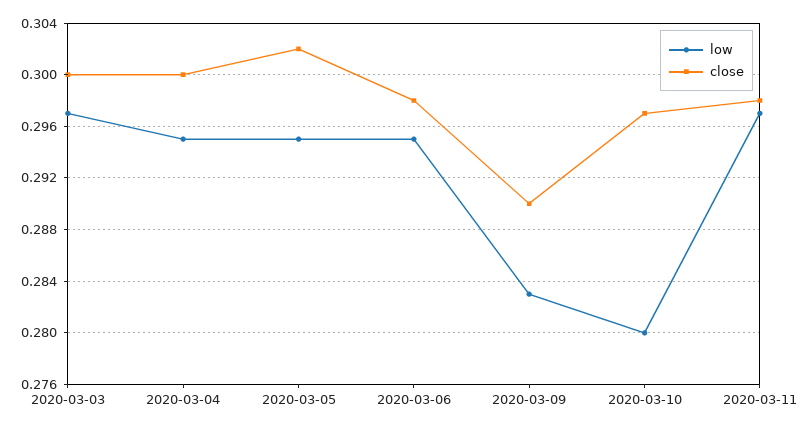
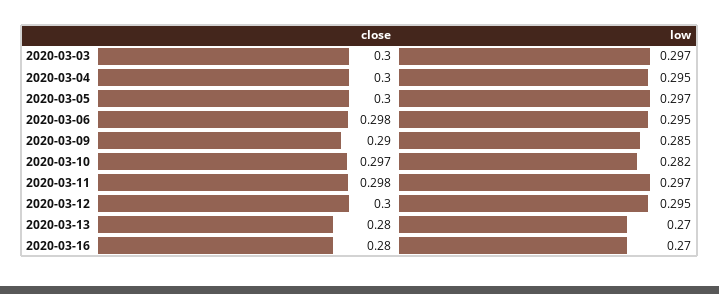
low, 2020-03-05: 0.295 -> 0.297
close, 2020-03-05: 0.302 -> 0.3
low, 2020-03-09: 0.283 -> 0.285
low, 2020-03-10: 0.28 -> 0.282
close, 2020-03-12: none -> 0.3
low, 2020-03-12: none -> 0.295
close, 2020-03-13: none -> 0.28
low, 2020-03-13: none -> 0.27
close, 2020-03-16: none -> 0.28
low, 2020-03-16: none -> 0.27

